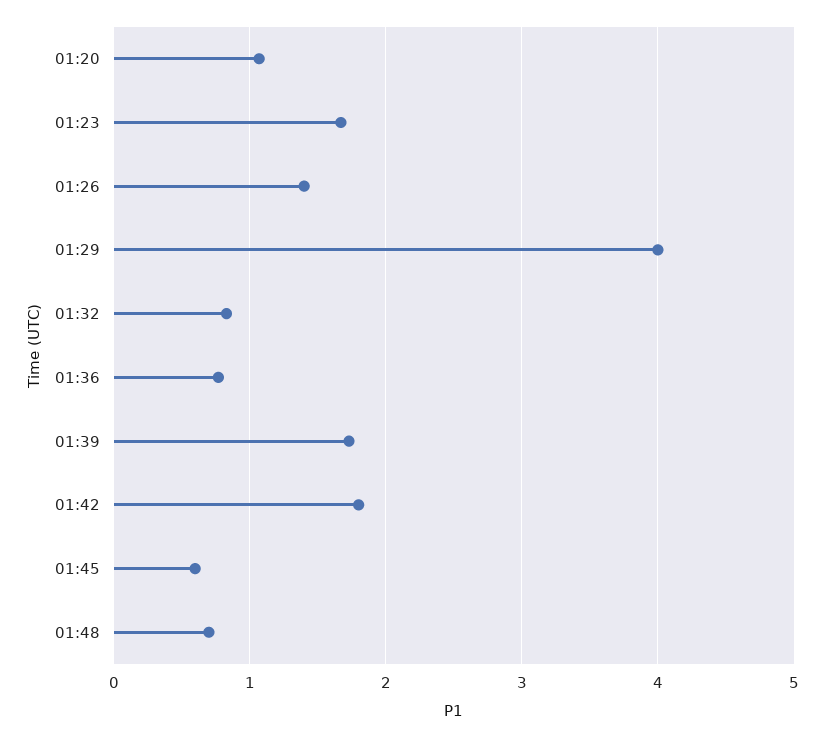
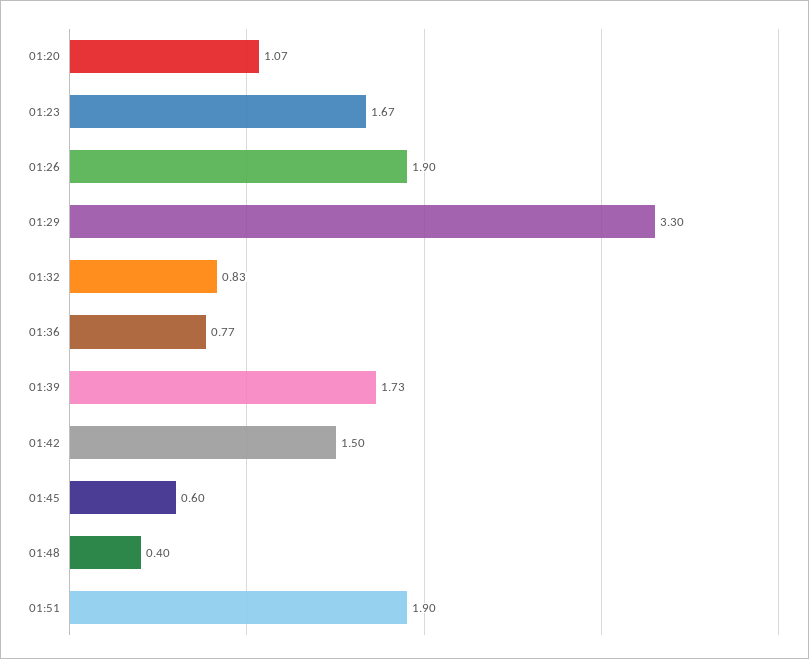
01:26: 1.4 -> 1.9
01:29: 4 -> 3.3
01:42: 1.8 -> 1.5
01:48: 0.7 -> 0.4
01:51: none -> 1.9

